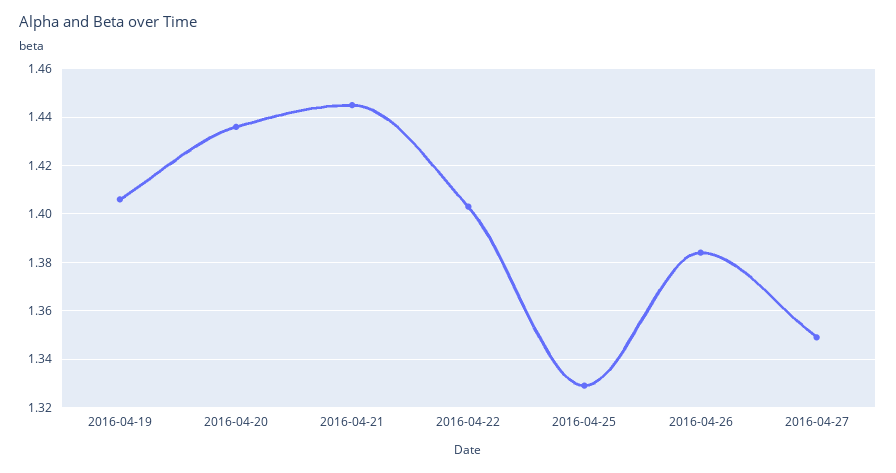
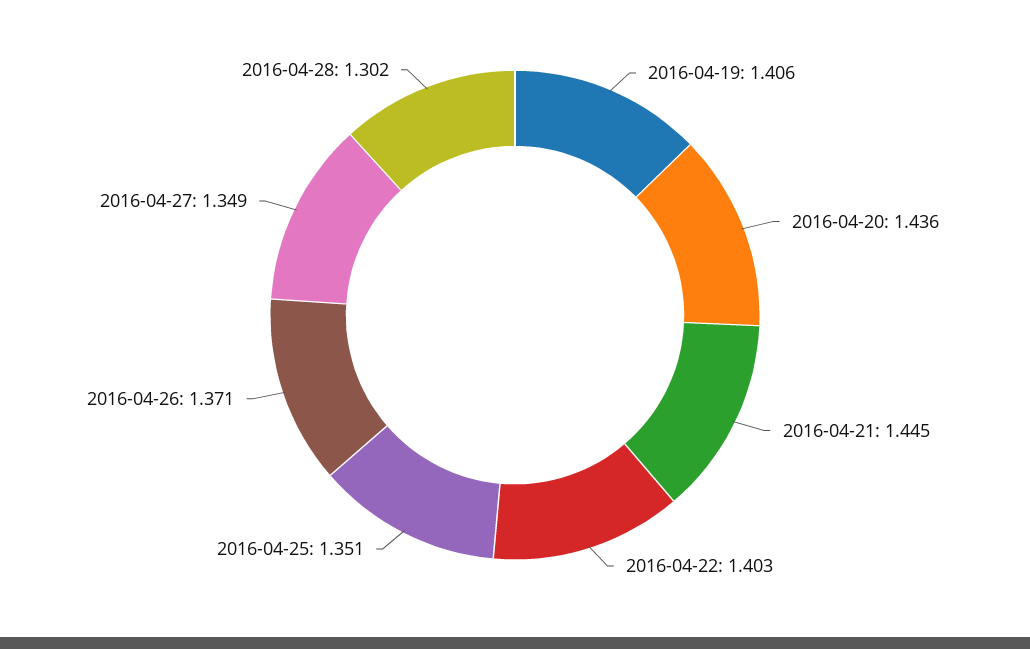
2016-04-25: 1.33 -> 1.351
2016-04-26: 1.385 -> 1.371
2016-04-28: none -> 1.302

